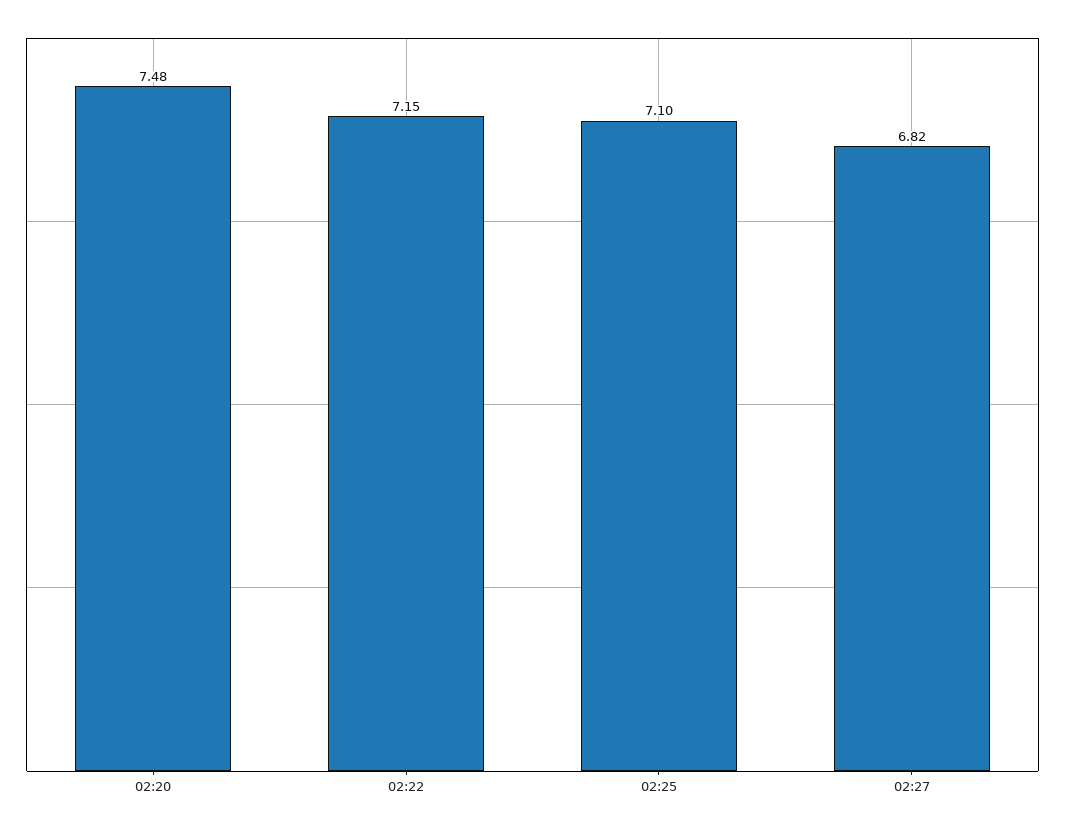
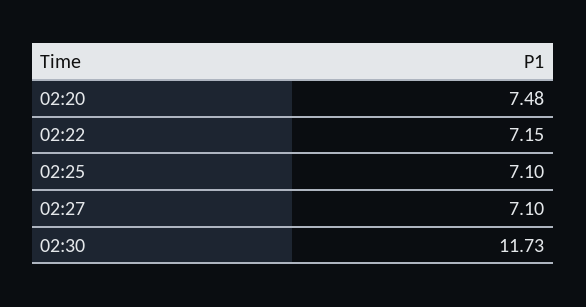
02:27: 6.82 -> 7.1
02:30: none -> 11.73

